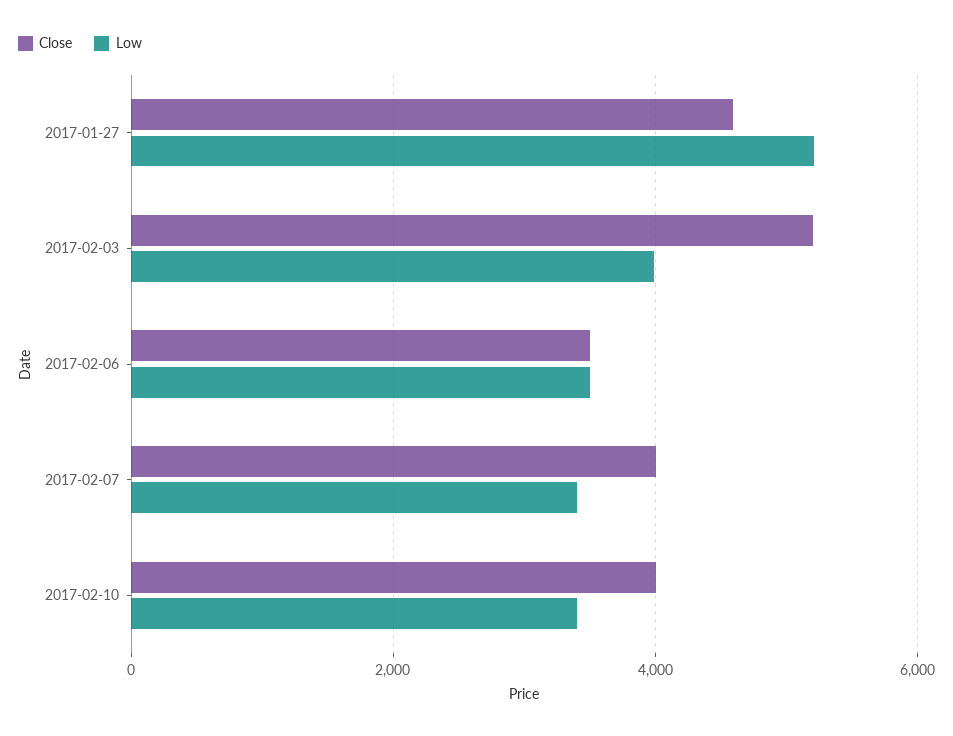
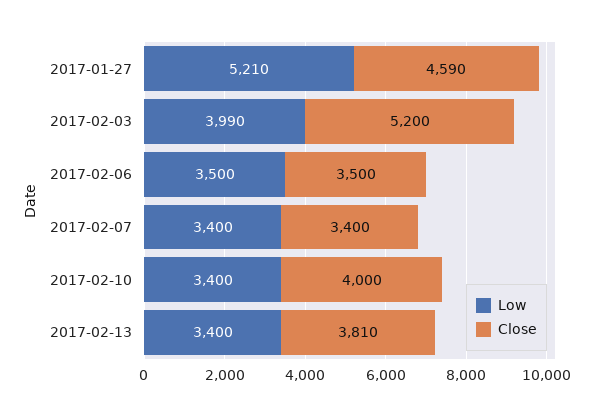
Close, 2017-02-07: 4000 -> 3400
Low, 2017-02-13: none -> 3400
Close, 2017-02-13: none -> 3810

